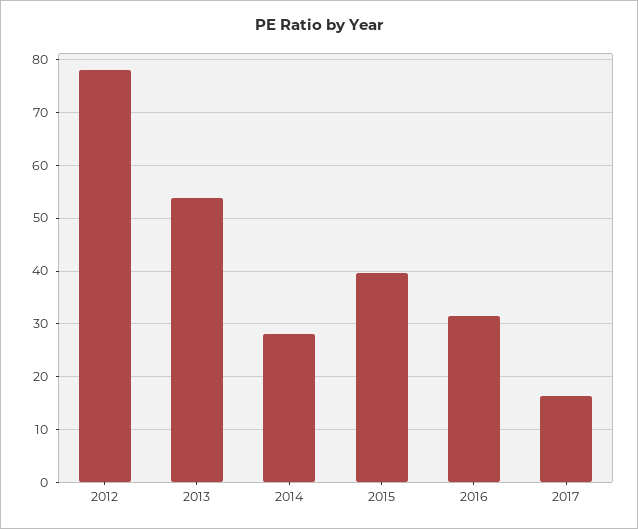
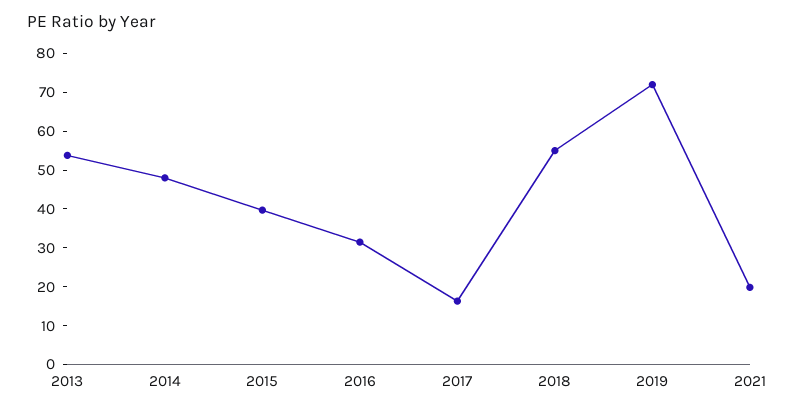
2012: 78 -> none
2014: 28 -> 47.5
2018: none -> 55
2019: none -> 72.5
2021: none -> 20

